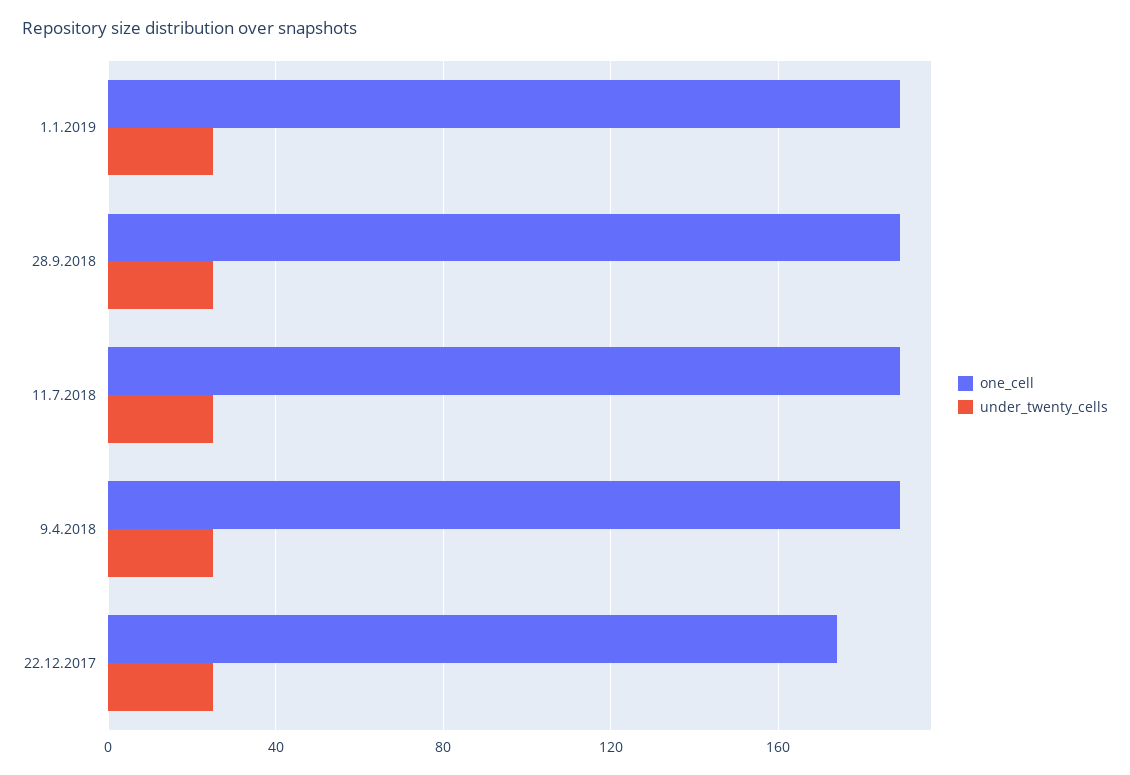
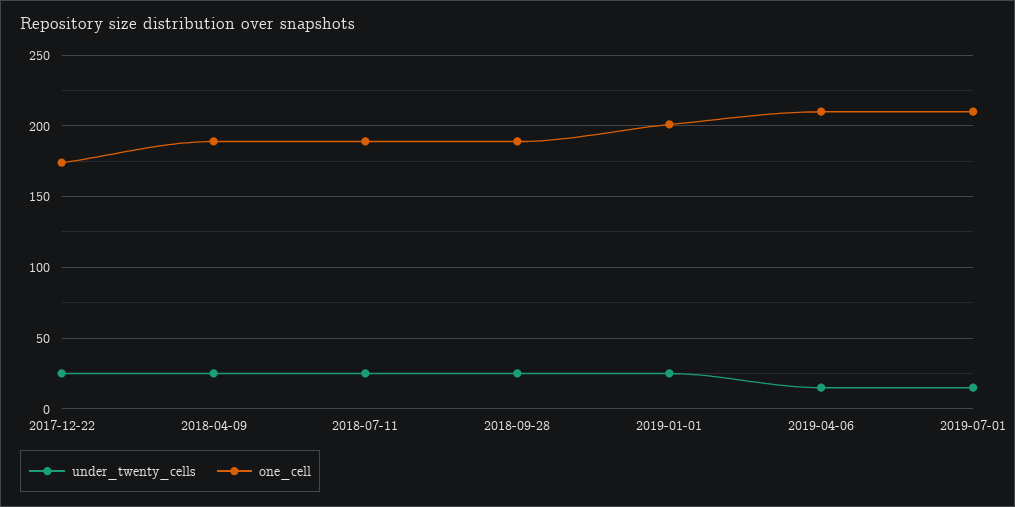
one_cell, 1.1.2019: 190 -> 200
under_twenty_cells, 2019-04-06: none -> 15
one_cell, 2019-04-06: none -> 210
under_twenty_cells, 2019-07-01: none -> 15
one_cell, 2019-07-01: none -> 210

